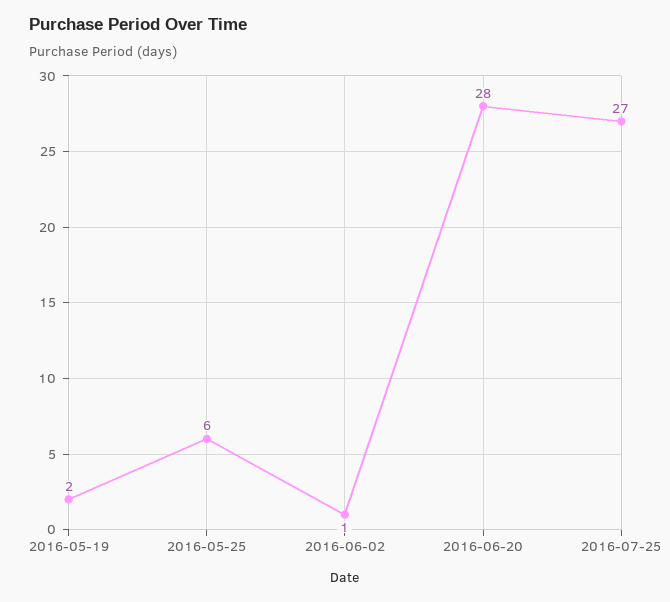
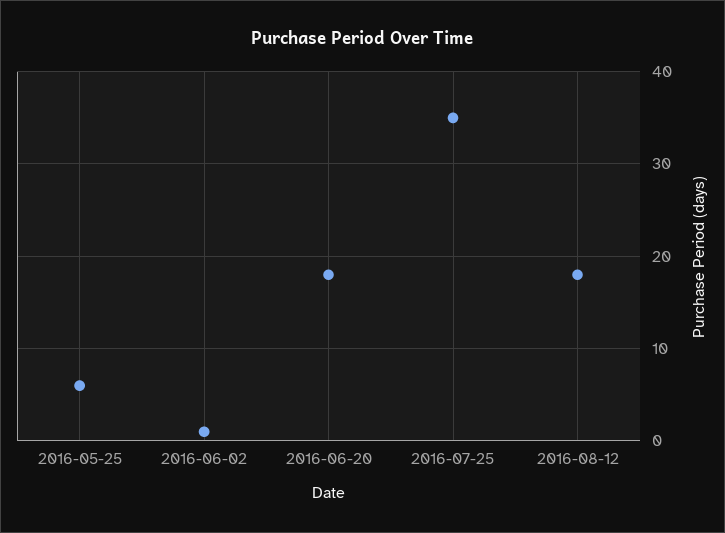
2016-05-19: 2 -> none
2016-06-20: 28 -> 18
2016-07-25: 27 -> 35
2016-08-12: none -> 18

